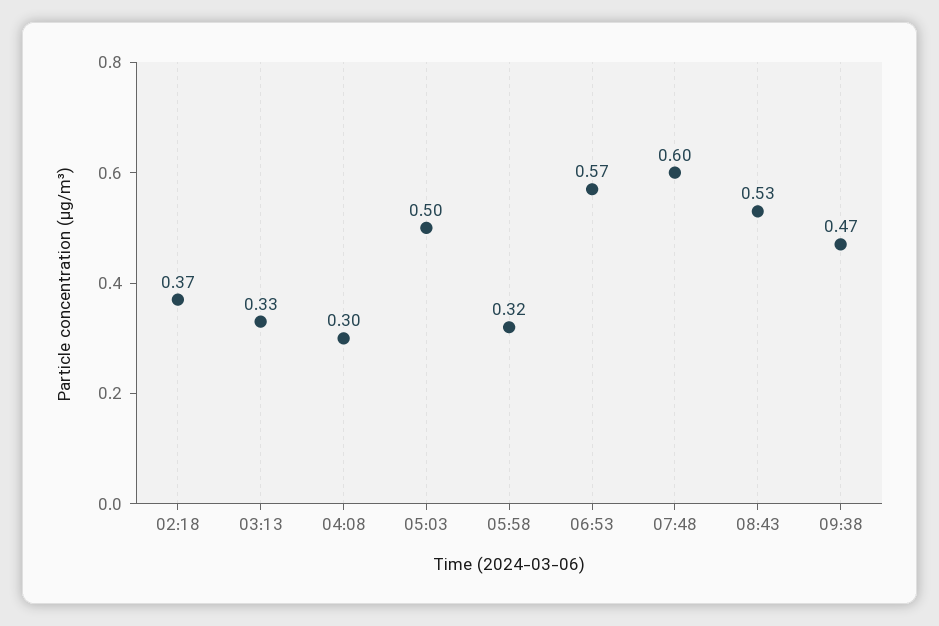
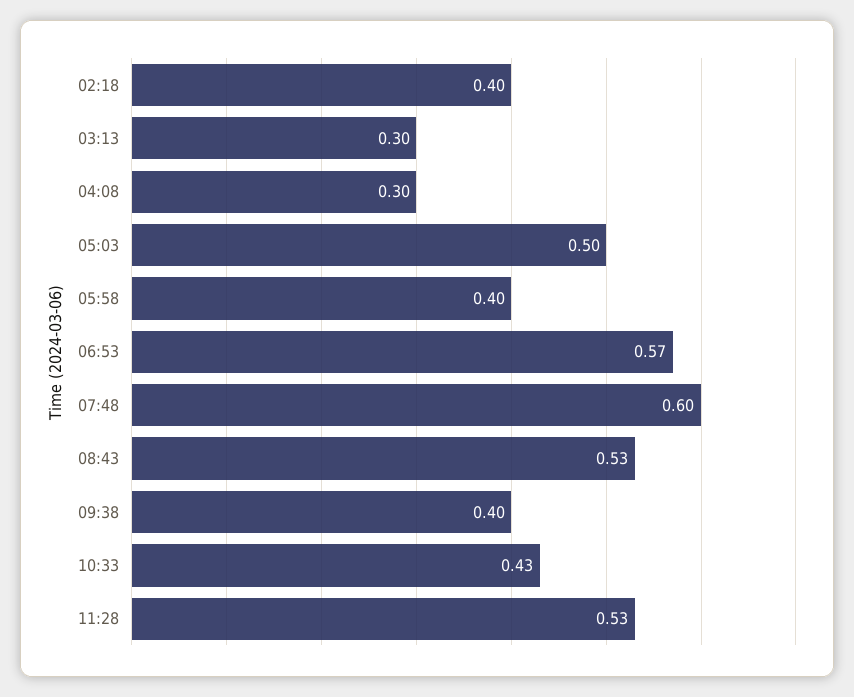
02:18: 0.37 -> 0.4
03:13: 0.33 -> 0.3
05:58: 0.32 -> 0.4
09:38: 0.47 -> 0.4
10:33: none -> 0.43
11:28: none -> 0.53

